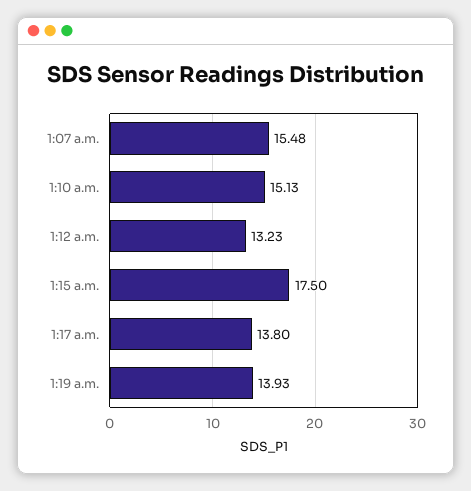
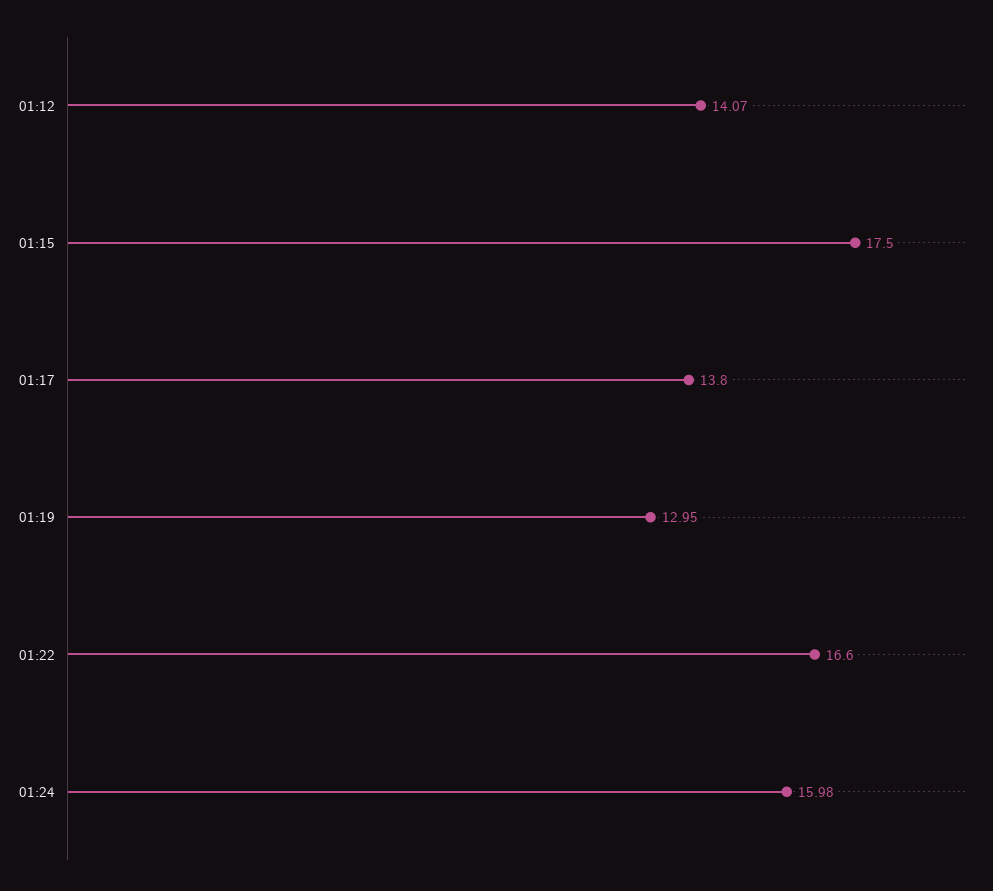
1:07 a.m.: 15.48 -> none
1:10 a.m.: 15.13 -> none
1:12 a.m.: 13.23 -> 14.07
1:19 a.m.: 13.93 -> 12.95
01:22: none -> 16.6
01:24: none -> 15.98

